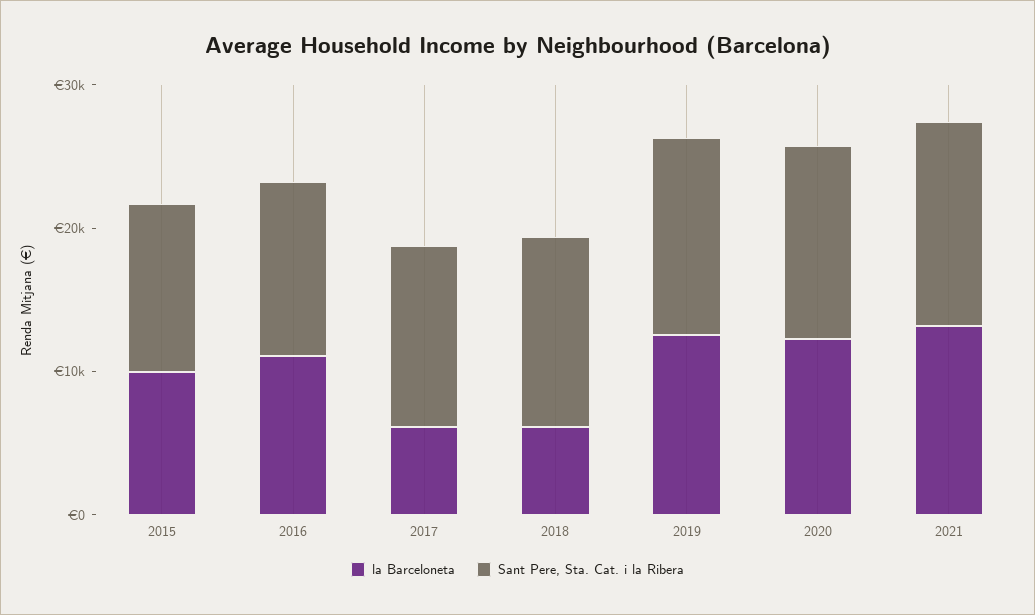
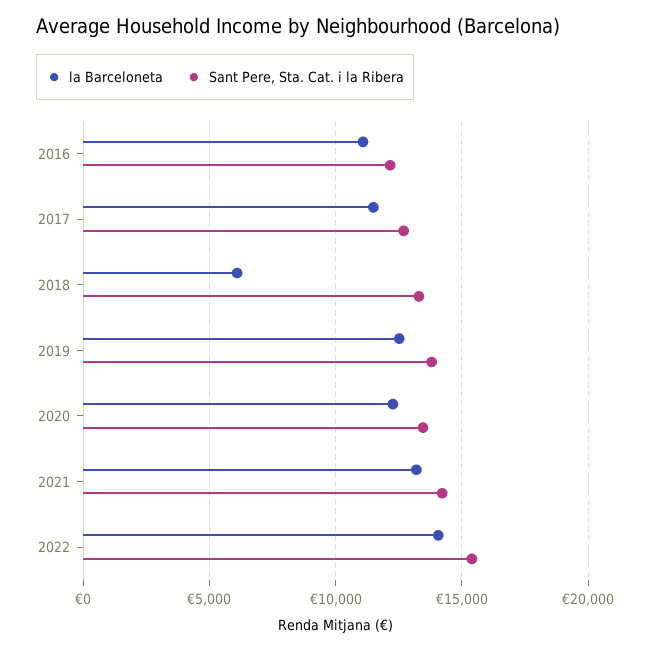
la Barceloneta, 2015: 10000 -> none
Sant Pere, Sta. Cat. i la Ribera, 2015: 12000 -> none
la Barceloneta, 2017: 6000 -> 11500
la Barceloneta, 2022: none -> 14000
Sant Pere, Sta. Cat. i la Ribera, 2022: none -> 15500

